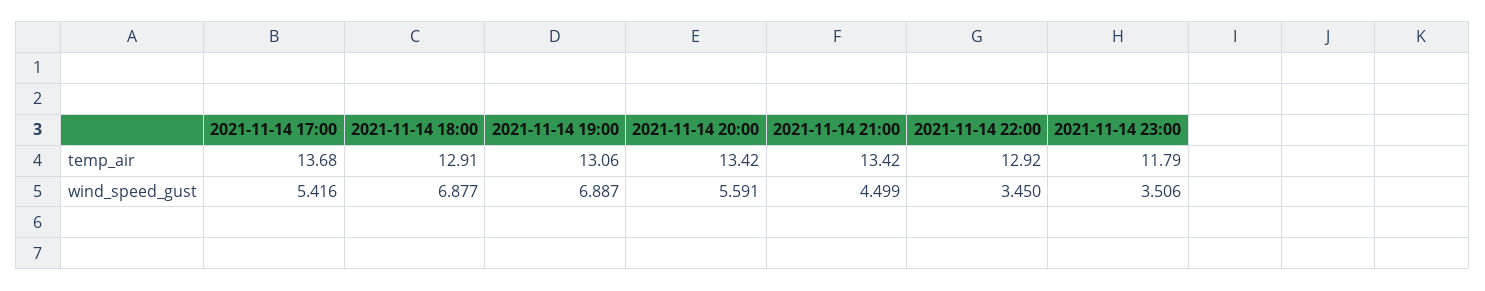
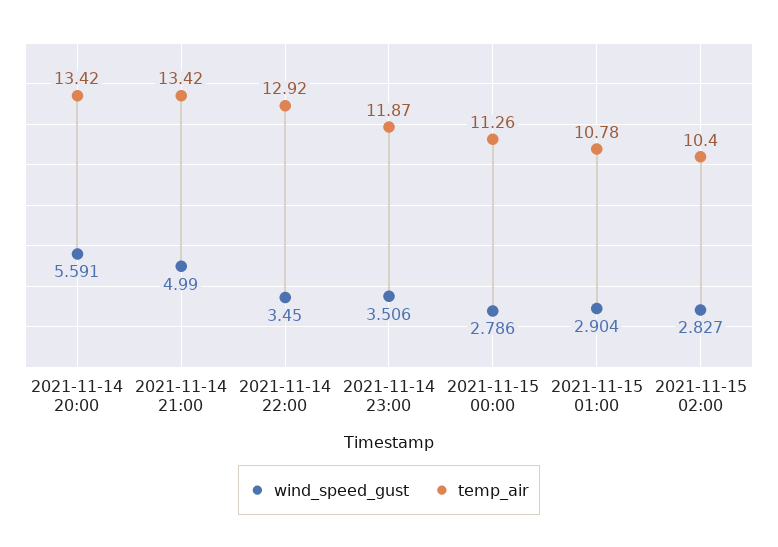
temp_air, 2021-11-14 17:00: 13.68 -> none
temp_air, 2021-11-14 18:00: 12.91 -> none
temp_air, 2021-11-14 19:00: 13.06 -> none
temp_air, 2021-11-14 23:00: 11.79 -> 11.87
wind_speed_gust, 2021-11-14 17:00: 5.416 -> none
wind_speed_gust, 2021-11-14 18:00: 6.877 -> none
wind_speed_gust, 2021-11-14 19:00: 6.887 -> none
wind_speed_gust, 2021-11-14 21:00: 4.499 -> 4.99
wind_speed_gust, 2021-11-15 00:00: none -> 2.786
temp_air, 2021-11-15 00:00: none -> 11.26
wind_speed_gust, 2021-11-15 01:00: none -> 2.904
temp_air, 2021-11-15 01:00: none -> 10.78
wind_speed_gust, 2021-11-15 02:00: none -> 2.827
temp_air, 2021-11-15 02:00: none -> 10.4

